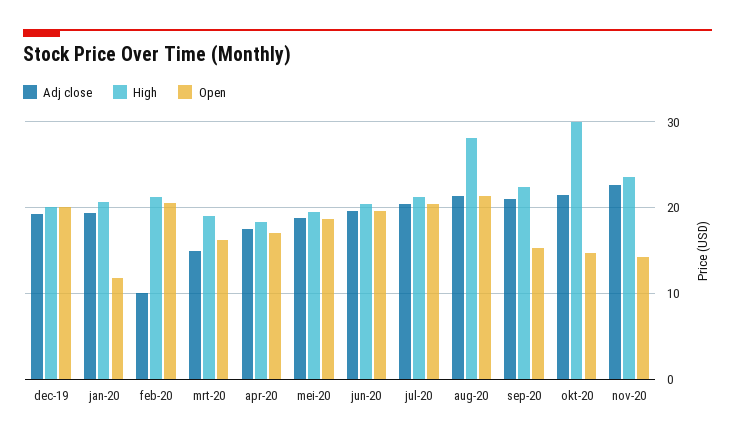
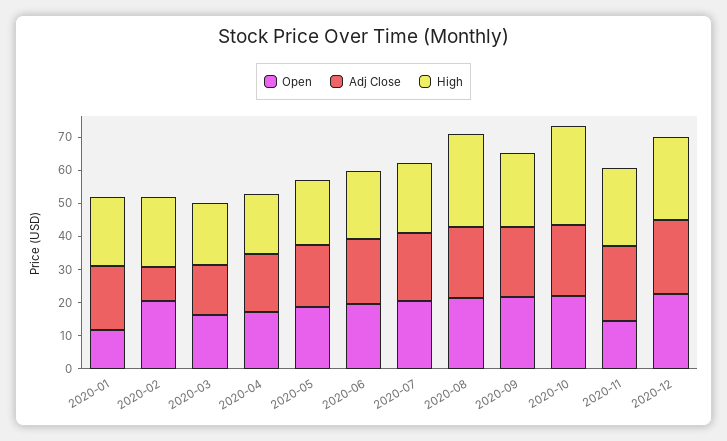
Adj close, dec-19: 19 -> none
High, dec-19: 20 -> none
Open, dec-19: 20 -> none
Open, sep-20: 15 -> 22.5
Open, okt-20: 15 -> 22.5
Open, 2020-12: none -> 22.5
Adj close, 2020-12: none -> 22.5
High, 2020-12: none -> 25

